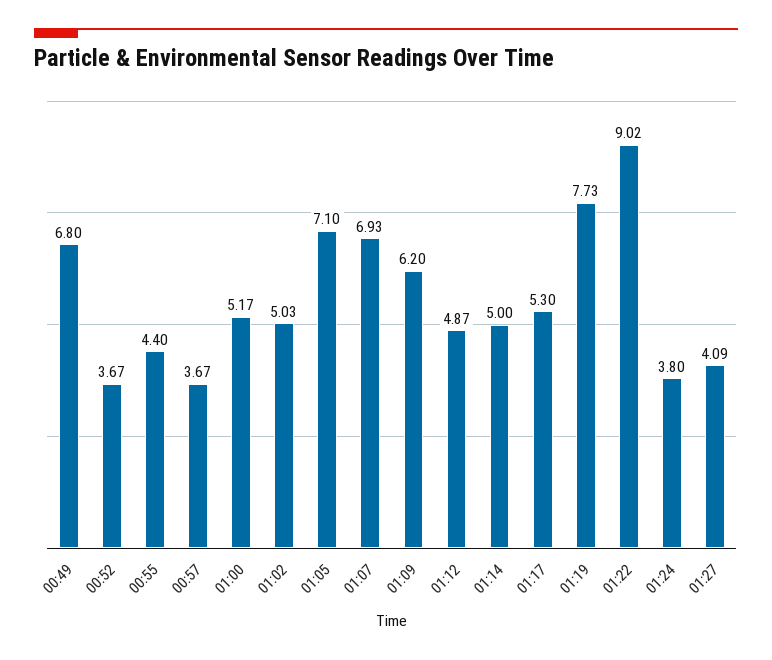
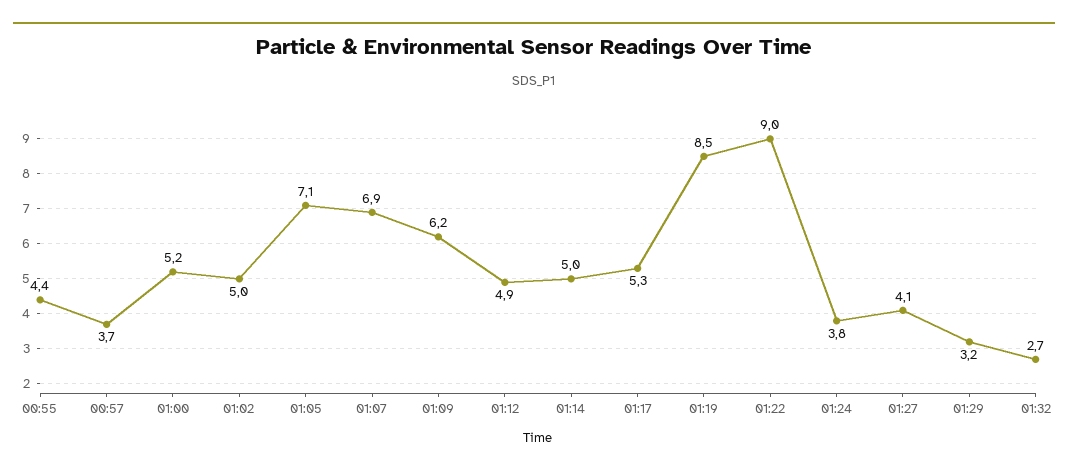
00:49: 6.8 -> none
00:52: 3.67 -> none
01:19: 7.73 -> 8.5
01:29: none -> 3.2
01:32: none -> 2.7

